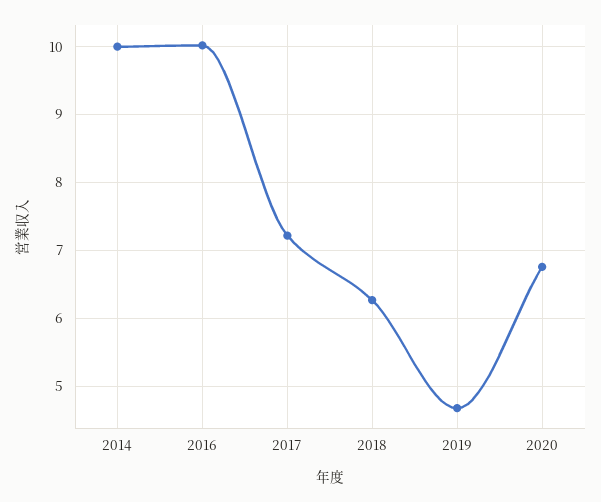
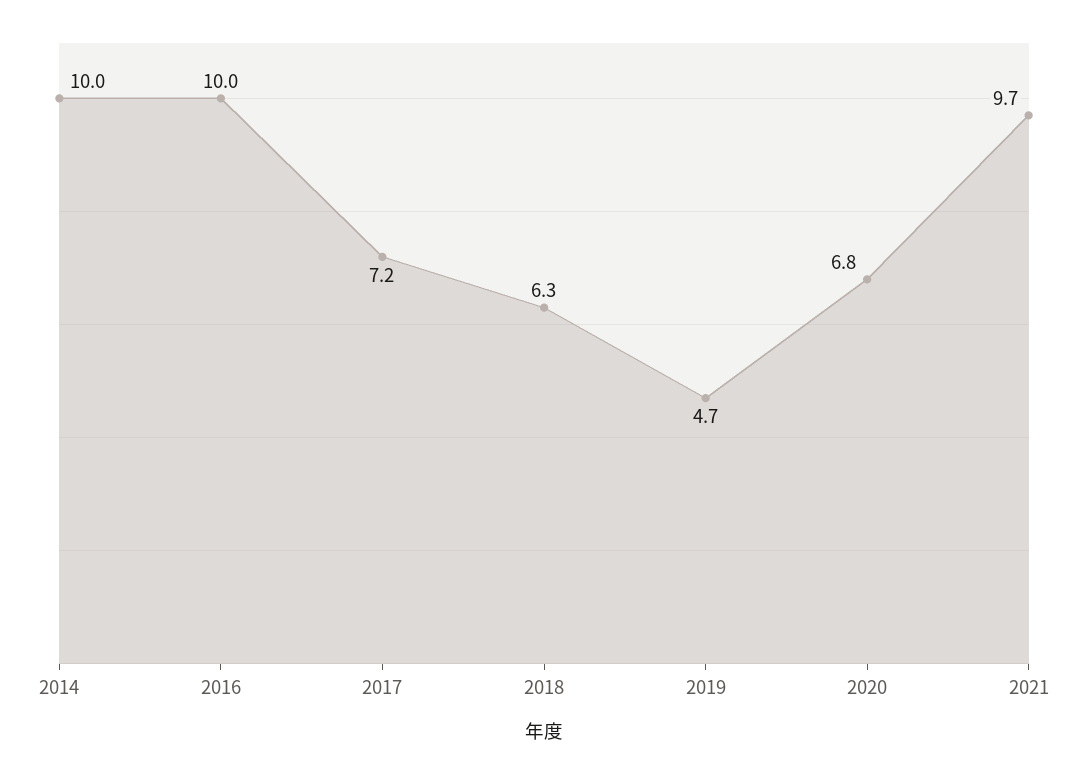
2021: none -> 9.7

